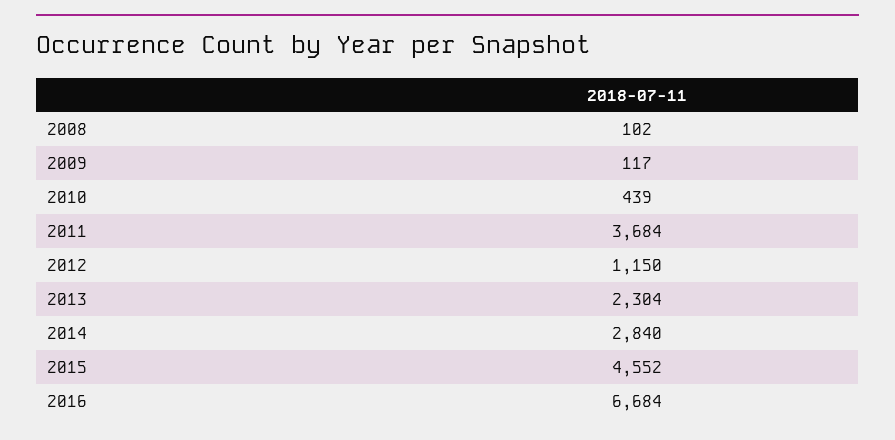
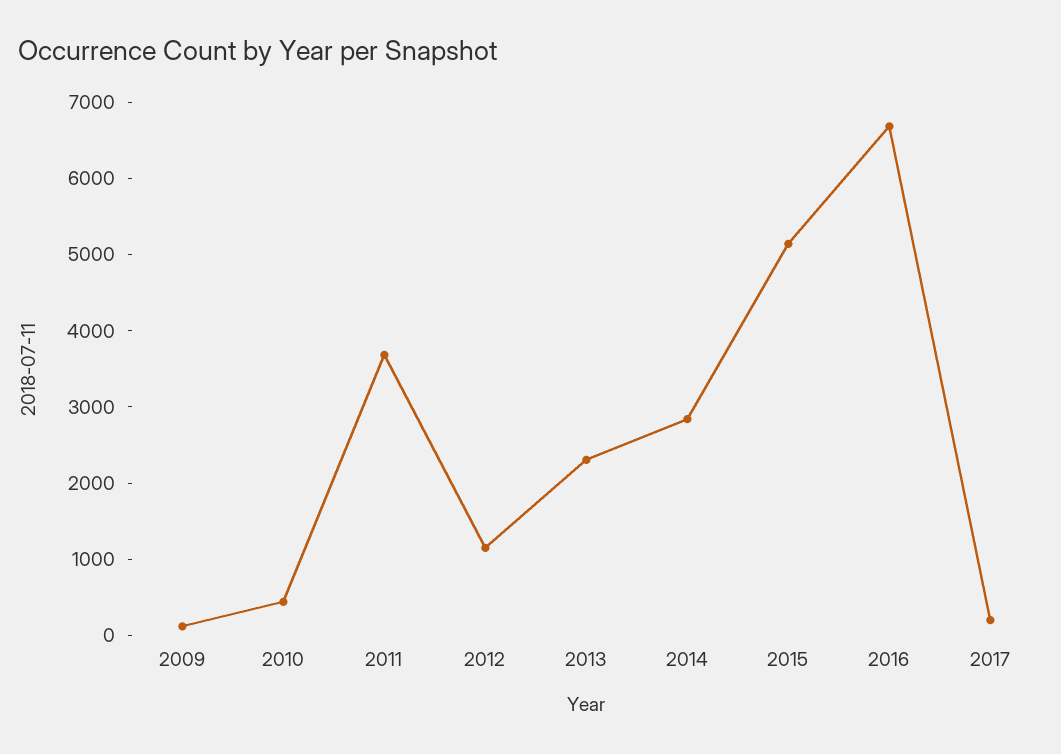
2008: 102 -> none
2015: 4552 -> 5200
2017: none -> 200

